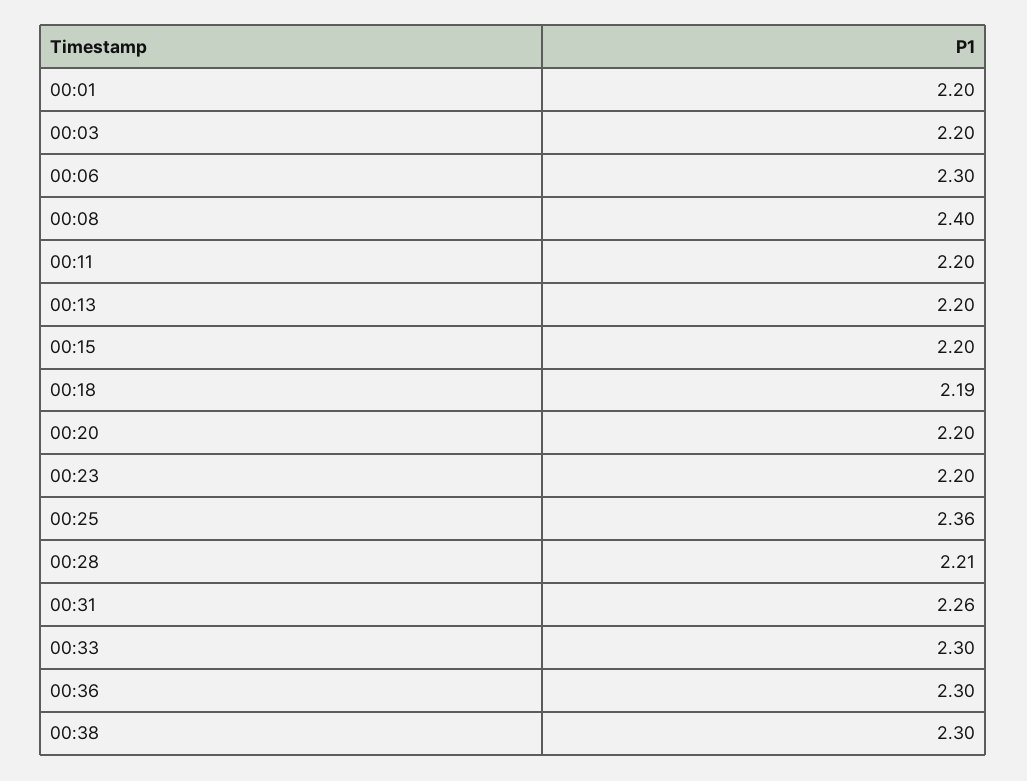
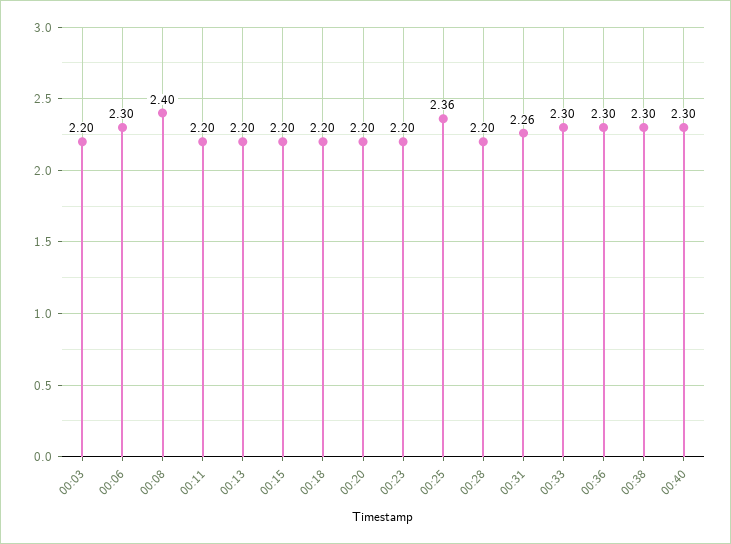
00:01: 2.2 -> none
00:18: 2.19 -> 2.2
00:28: 2.21 -> 2.2
00:40: none -> 2.3

